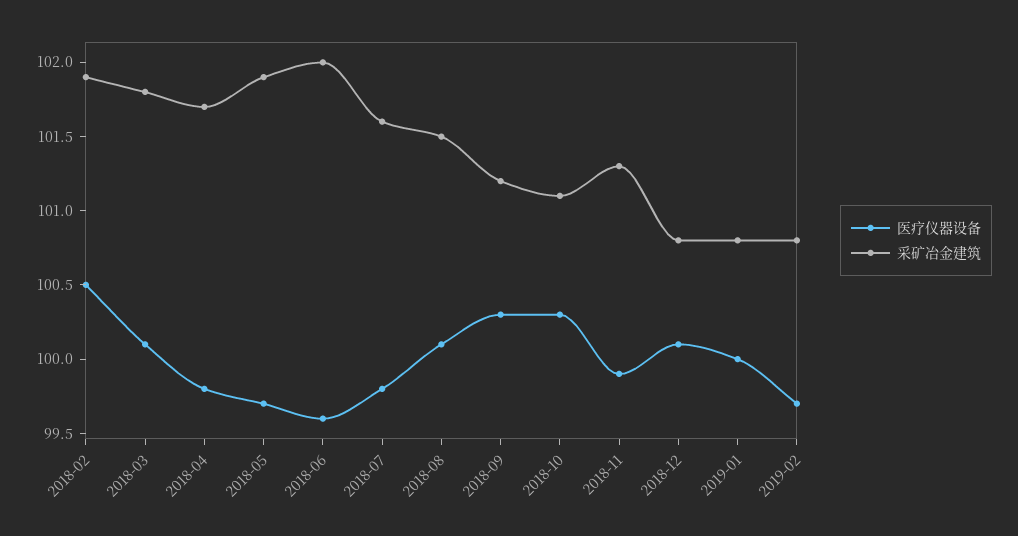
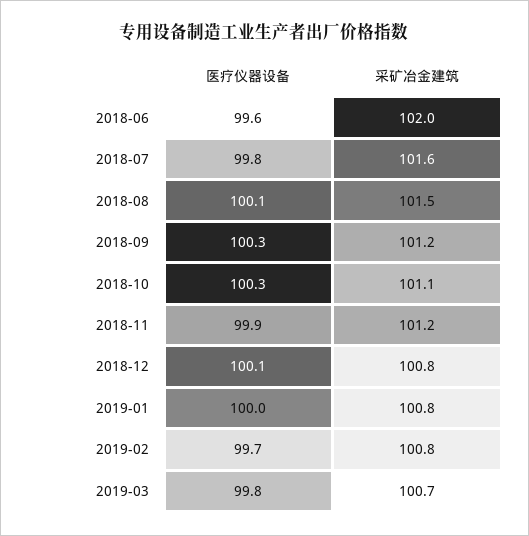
医疗仪器设备, 2018-02: 100.5 -> none
采矿冶金建筑, 2018-02: 101.9 -> none
医疗仪器设备, 2018-03: 100.1 -> none
采矿冶金建筑, 2018-03: 101.8 -> none
医疗仪器设备, 2018-04: 99.8 -> none
采矿冶金建筑, 2018-04: 101.7 -> none
医疗仪器设备, 2018-05: 99.7 -> none
采矿冶金建筑, 2018-05: 101.9 -> none
采矿冶金建筑, 2018-11: 101.3 -> 101.2
医疗仪器设备, 2019-03: none -> 99.8
采矿冶金建筑, 2019-03: none -> 100.7

